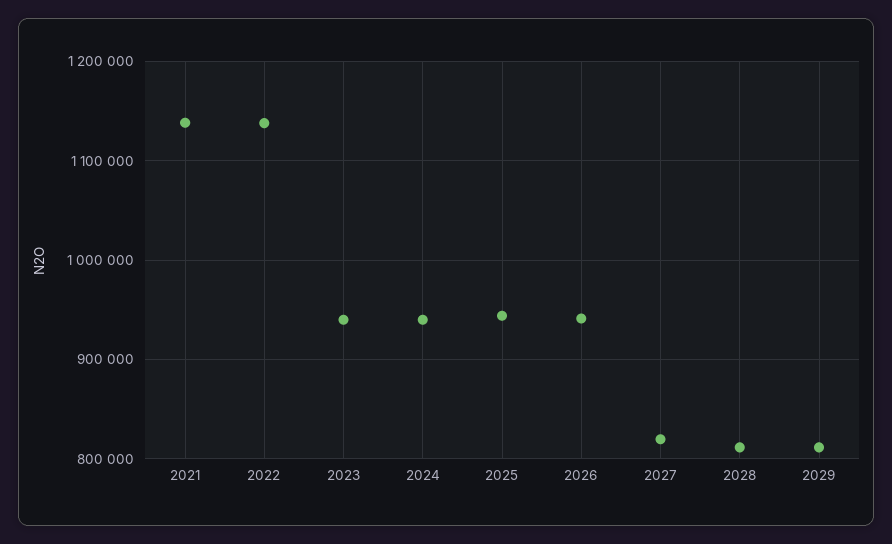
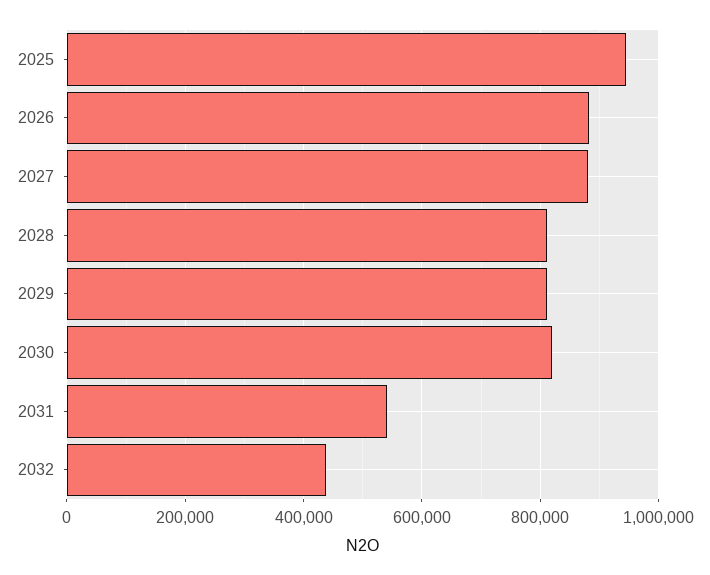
2021: 1140000 -> none
2022: 1140000 -> none
2023: 940000 -> none
2024: 940000 -> none
2026: 940000 -> 880000
2027: 820000 -> 880000
2030: none -> 820000
2031: none -> 540000
2032: none -> 440000

